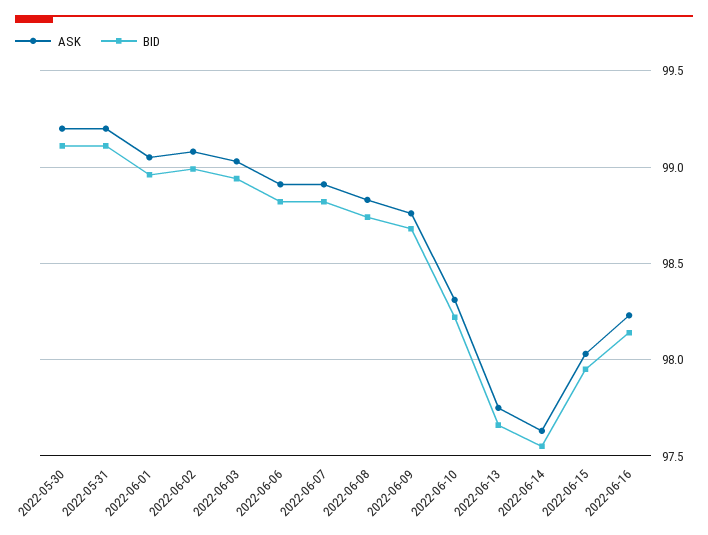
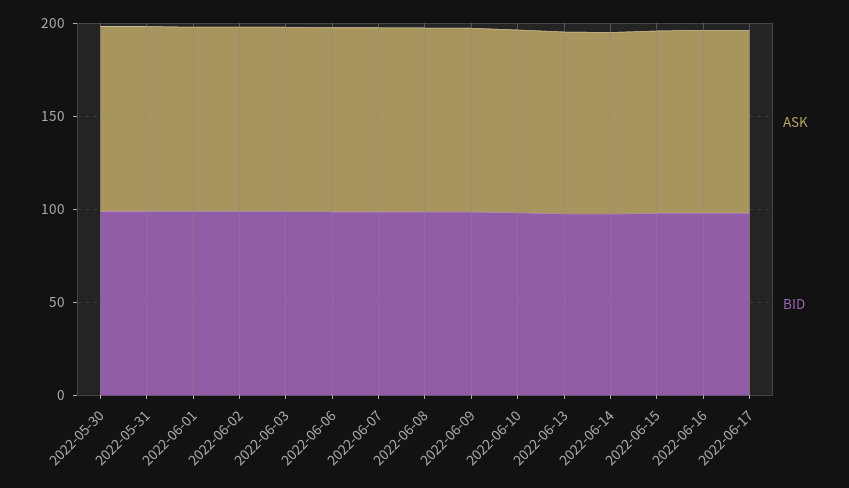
ASK, 2022-06-17: none -> 100
BID, 2022-06-17: none -> 100

